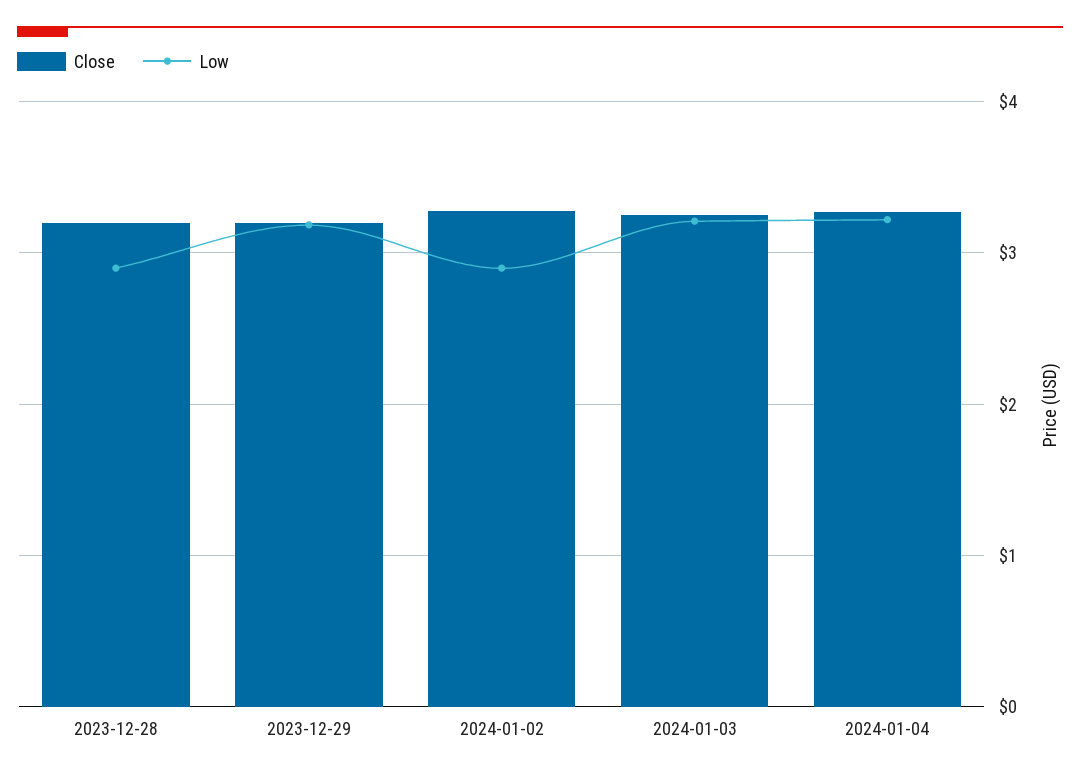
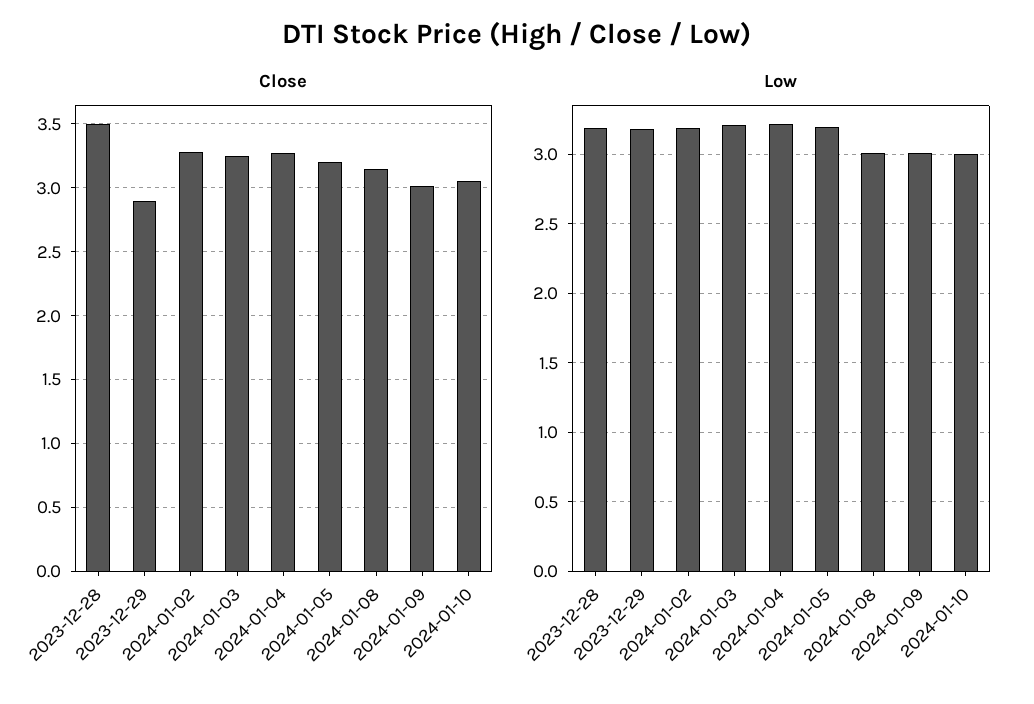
Close, 2023-12-28: 3.2 -> 3.5
Low, 2023-12-28: 2.9 -> 3.2
Close, 2023-12-29: 3.2 -> 2.9
Low, 2024-01-02: 2.9 -> 3.2
Close, 2024-01-05: none -> 3.2
Close, 2024-01-08: none -> 3.15
Close, 2024-01-09: none -> 3
Close, 2024-01-10: none -> 3.05
Low, 2024-01-05: none -> 3.2
Low, 2024-01-08: none -> 3
Low, 2024-01-09: none -> 3
Low, 2024-01-10: none -> 3

